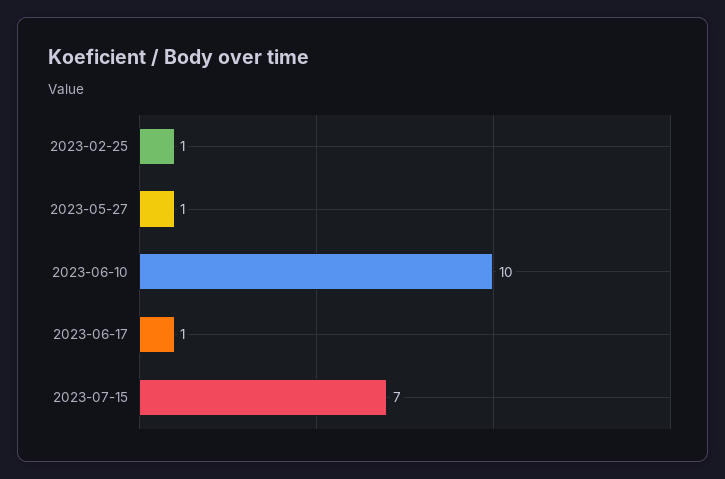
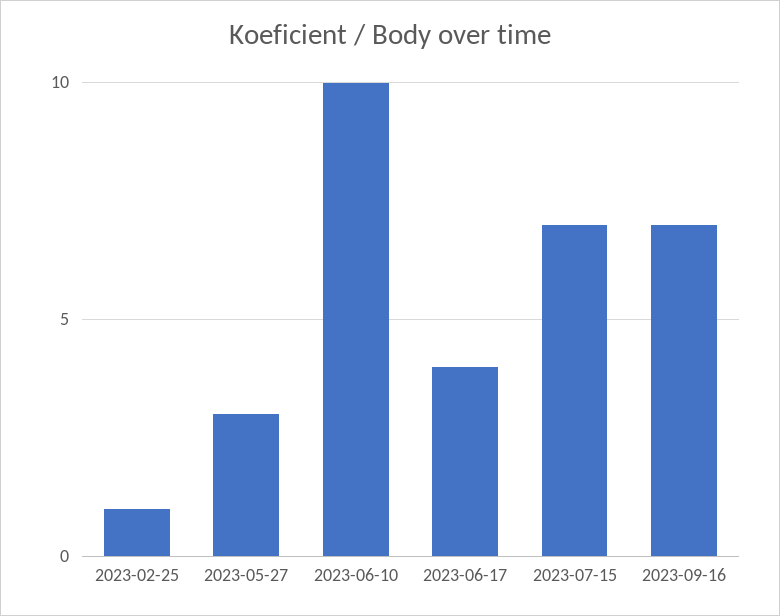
2023-05-27: 1 -> 3
2023-06-17: 1 -> 4
2023-09-16: none -> 7

